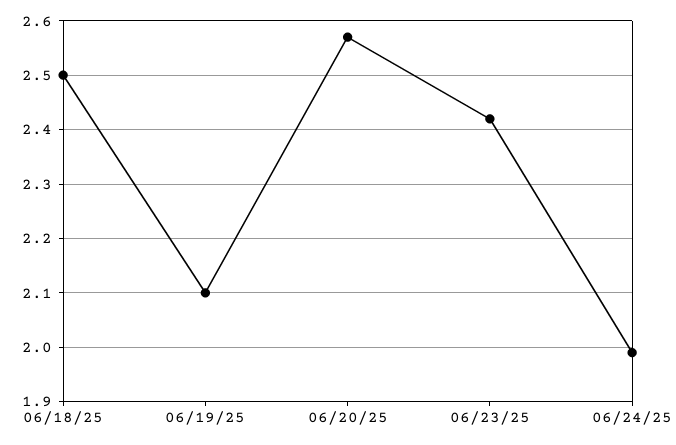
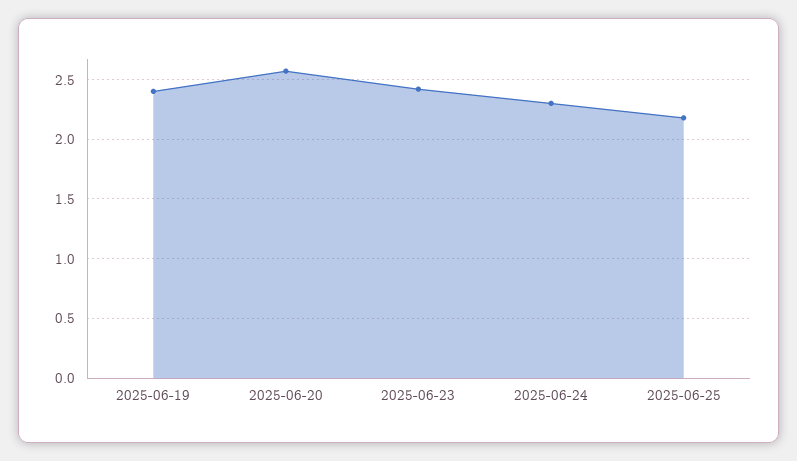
06/18/25: 2.5 -> none
06/19/25: 2.1 -> 2.4
06/24/25: 2 -> 2.3
2025-06-25: none -> 2.2

